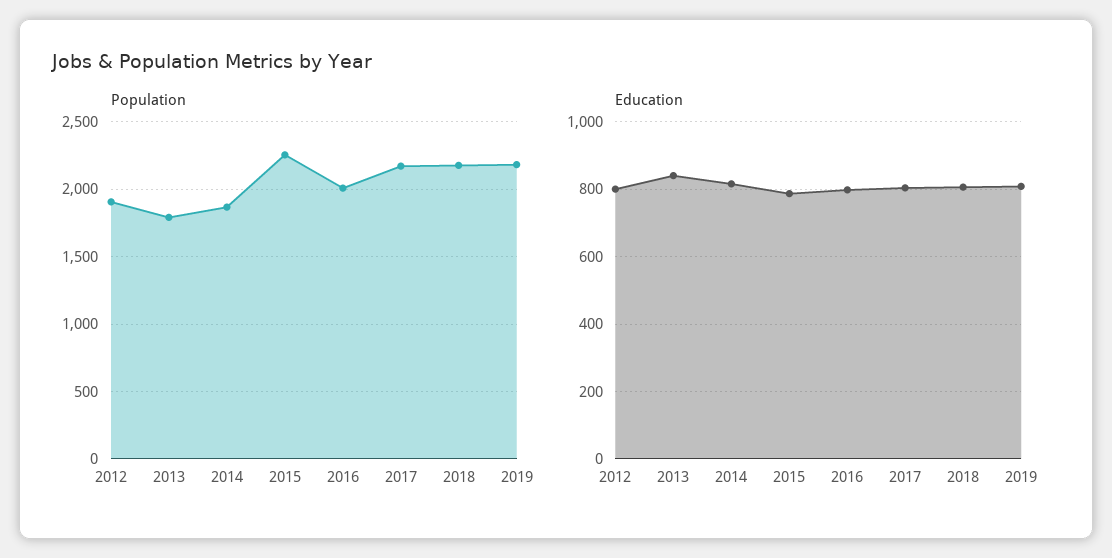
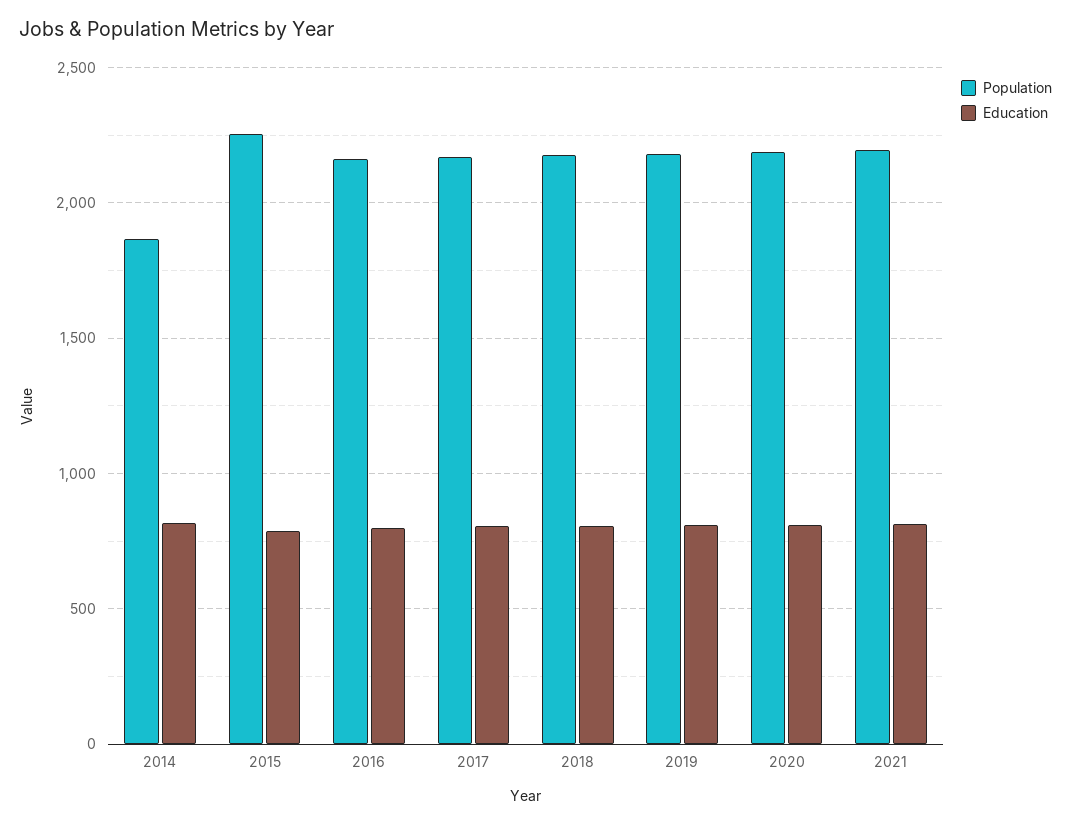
Population, 2012: 1900 -> none
Population, 2013: 1800 -> none
Population, 2016: 2000 -> 2150
Education, 2012: 800 -> none
Education, 2013: 840 -> none
Population, 2020: none -> 2200
Education, 2020: none -> 800
Population, 2021: none -> 2200
Education, 2021: none -> 800

